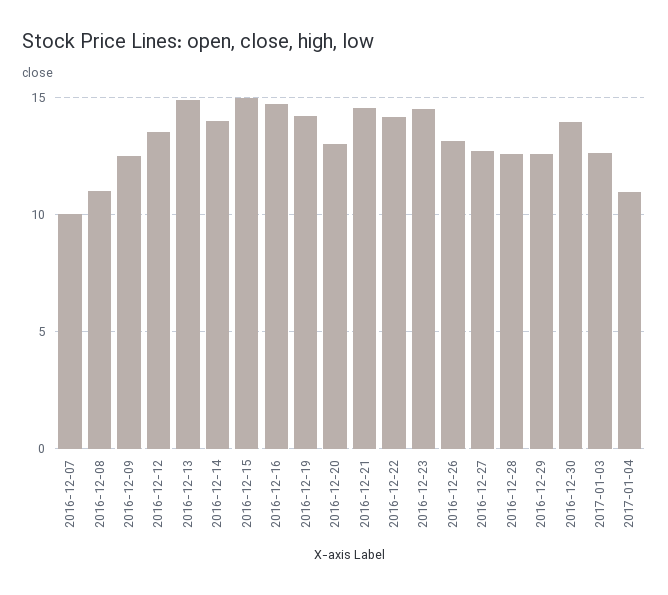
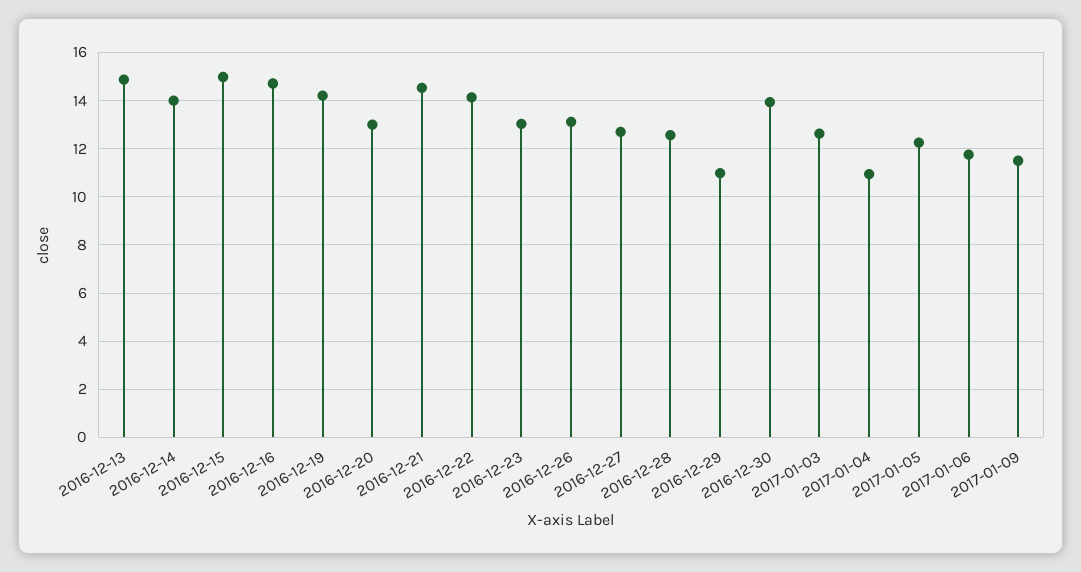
2016-12-07: 10 -> none
2016-12-08: 11 -> none
2016-12-09: 12.5 -> none
2016-12-12: 13.5 -> none
2016-12-23: 14.5 -> 13
2016-12-29: 12.5 -> 11
2017-01-05: none -> 12.25
2017-01-06: none -> 11.75
2017-01-09: none -> 11.5

